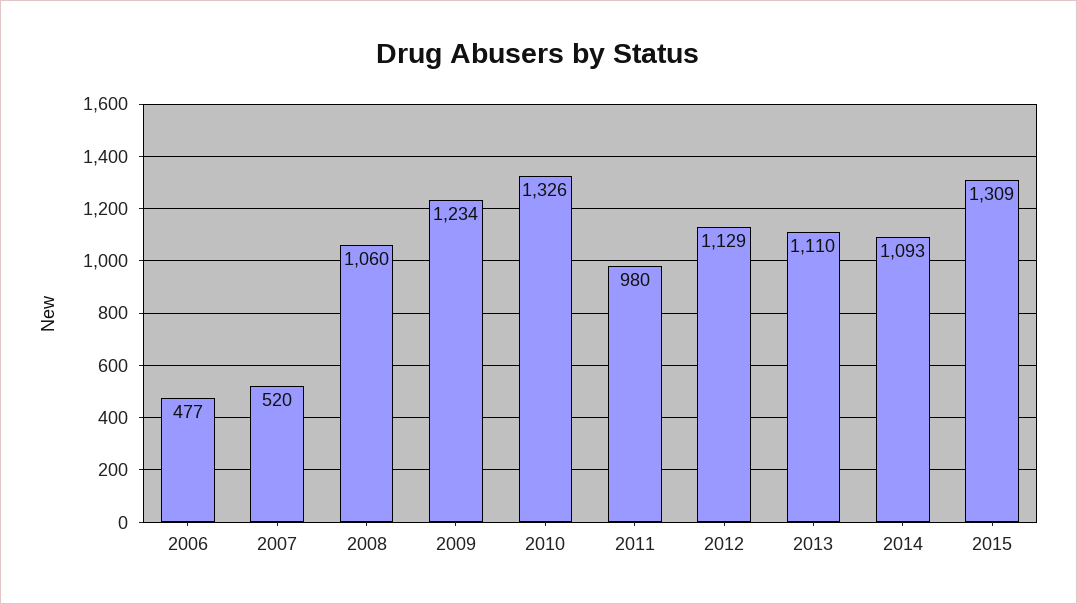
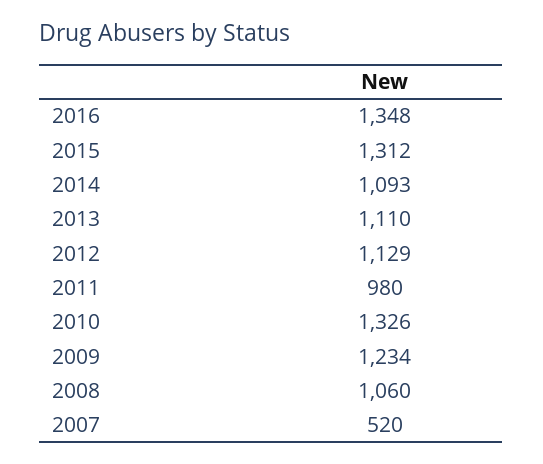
2006: 477 -> none
2015: 1309 -> 1312
2016: none -> 1348

